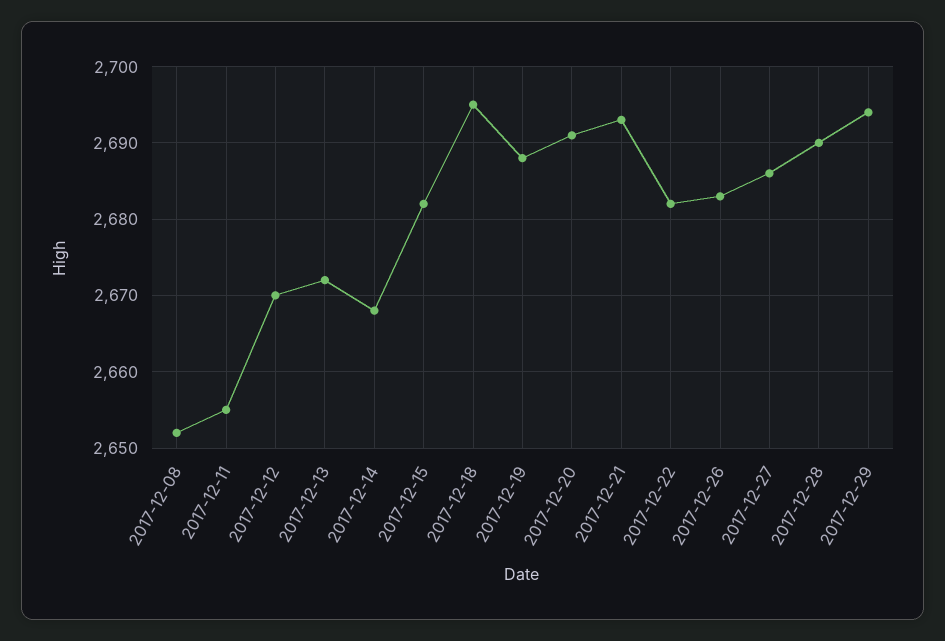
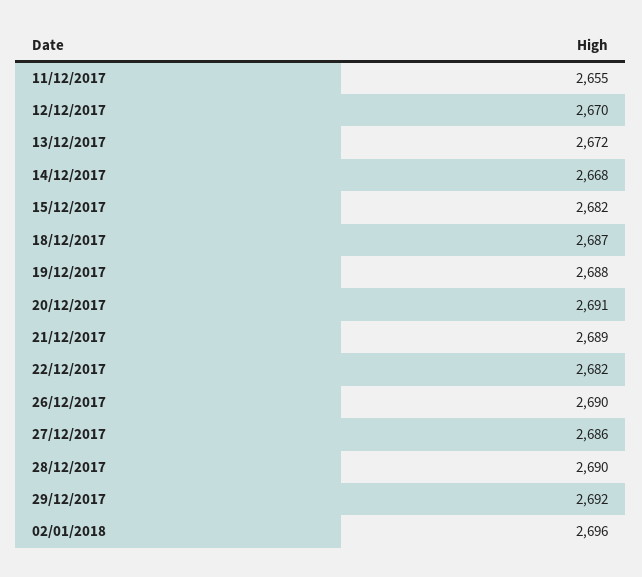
2017-12-08: 2652 -> none
2017-12-18: 2695 -> 2687
2017-12-21: 2693 -> 2689
2017-12-26: 2683 -> 2690
2017-12-29: 2694 -> 2692
02/01/2018: none -> 2696

